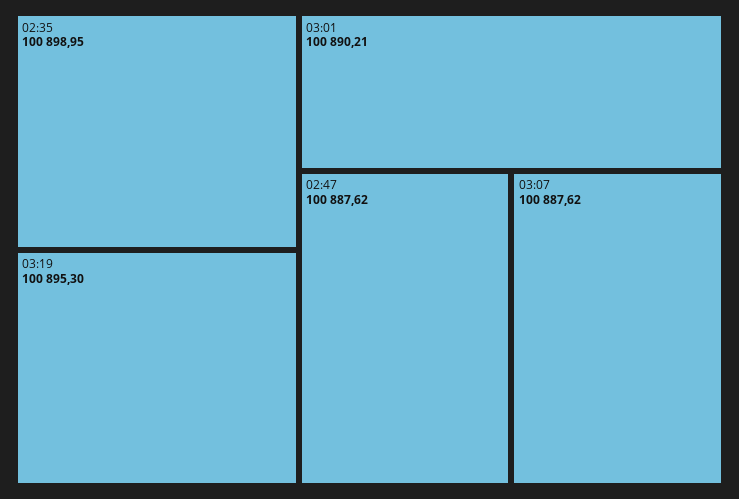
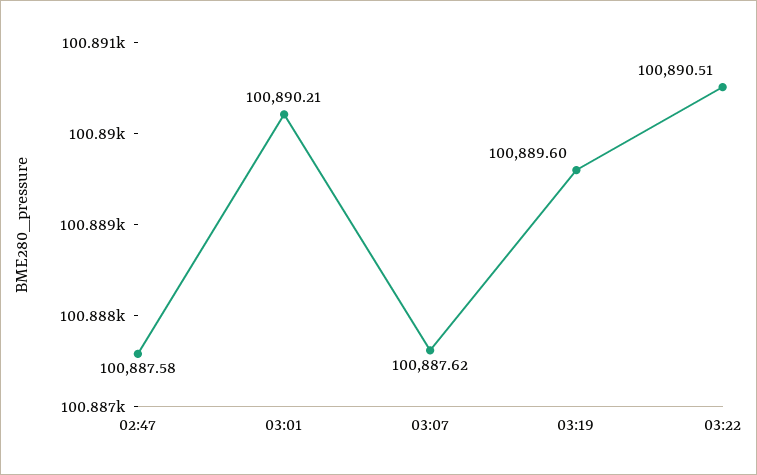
02:35: 100898.95 -> none
03:19: 100895.3 -> 100889.6
02:47: 100887.62 -> 100887.58
03:22: none -> 100890.51

